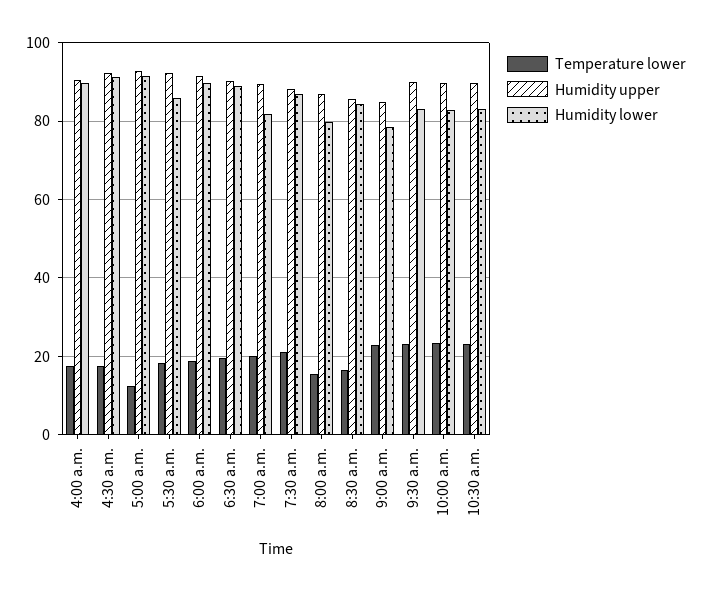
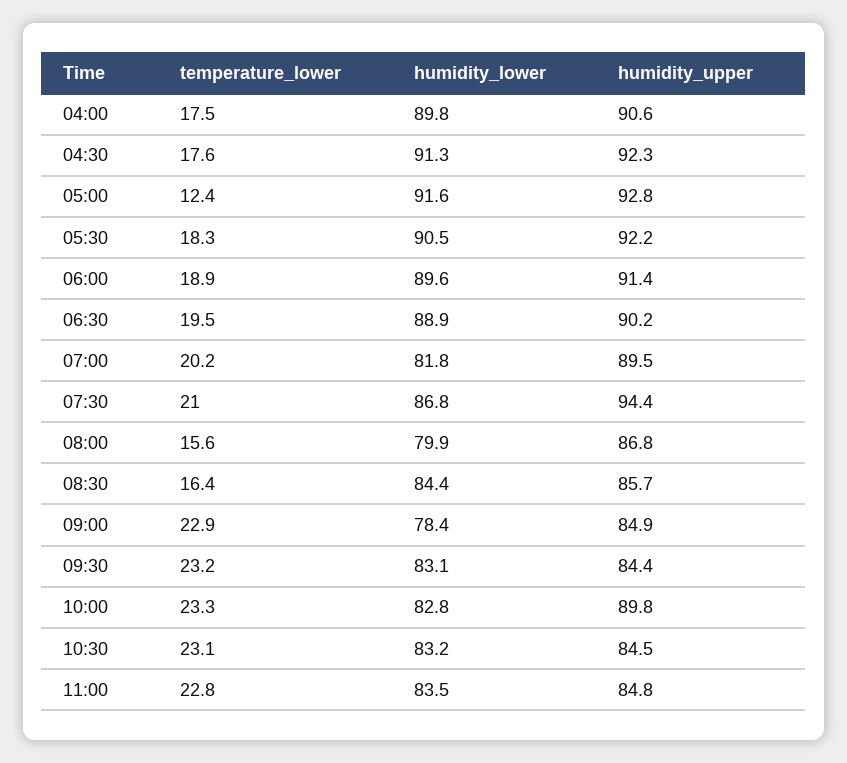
Humidity lower, 5:30 a.m.: 86 -> 90.5
Humidity upper, 7:30 a.m.: 88 -> 94.4
Humidity upper, 9:30 a.m.: 90 -> 84.4
Humidity upper, 10:30 a.m.: 90 -> 84.5
Temperature lower, 11:00: none -> 22.8
Humidity lower, 11:00: none -> 83.5
Humidity upper, 11:00: none -> 84.8

